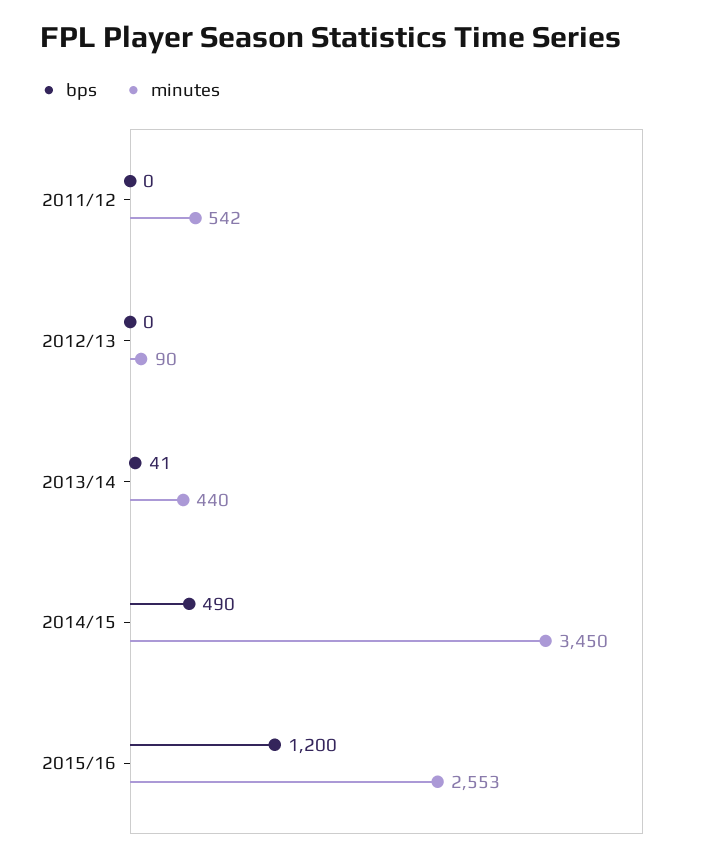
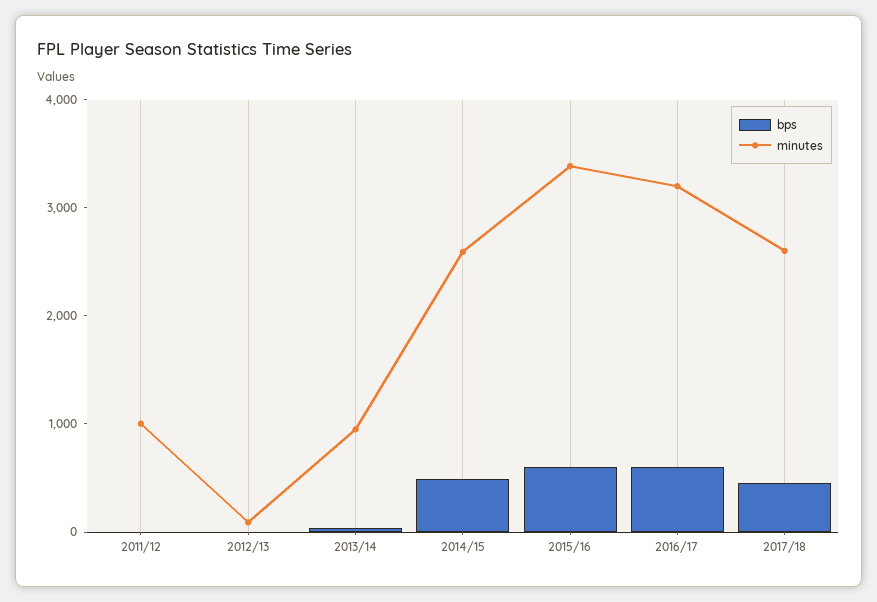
minutes, 2011/12: 542 -> 1000
minutes, 2013/14: 440 -> 1000
minutes, 2014/15: 3450 -> 2600
bps, 2015/16: 1200 -> 600
minutes, 2015/16: 2553 -> 3400
bps, 2016/17: none -> 600
minutes, 2016/17: none -> 3200
bps, 2017/18: none -> 400
minutes, 2017/18: none -> 2600

